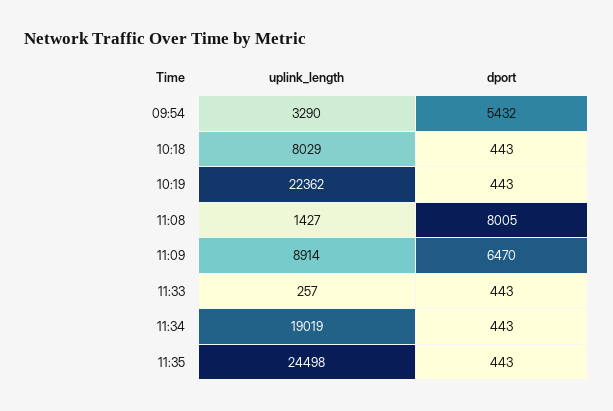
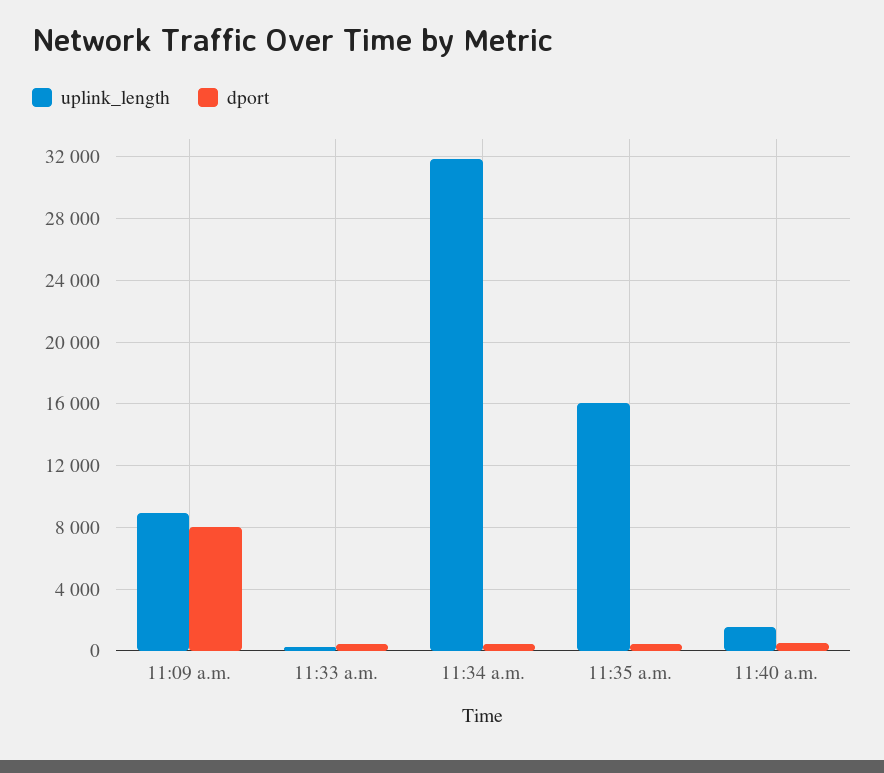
uplink_length, 09:54: 3290 -> none
dport, 09:54: 5432 -> none
uplink_length, 10:18: 8029 -> none
dport, 10:18: 443 -> none
uplink_length, 10:19: 22362 -> none
dport, 10:19: 443 -> none
uplink_length, 11:08: 1427 -> none
dport, 11:08: 8005 -> none
dport, 11:09: 6470 -> 8000
uplink_length, 11:34: 19019 -> 32000
uplink_length, 11:35: 24498 -> 16000
uplink_length, 11:40 a.m.: none -> 1500
dport, 11:40 a.m.: none -> 500

